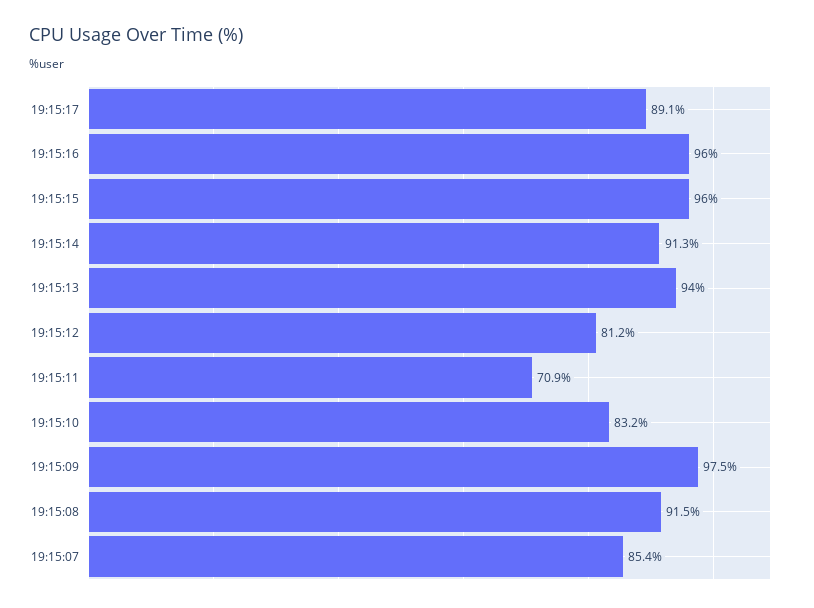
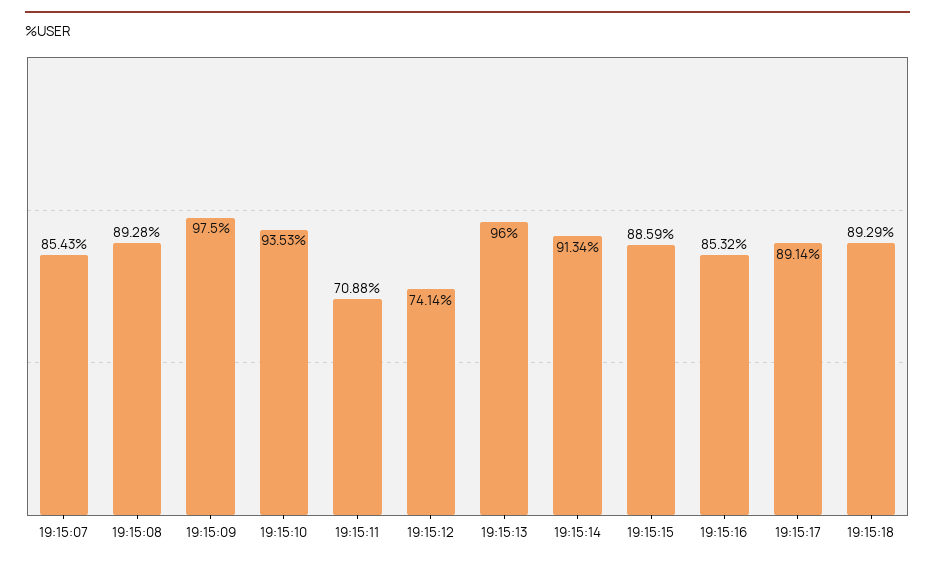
19:15:16: 96 -> 85.32
19:15:15: 96 -> 88.59
19:15:13: 94 -> 96
19:15:12: 81.2 -> 74.14
19:15:10: 83.2 -> 93.53
19:15:08: 91.5 -> 89.28
19:15:18: none -> 89.29

